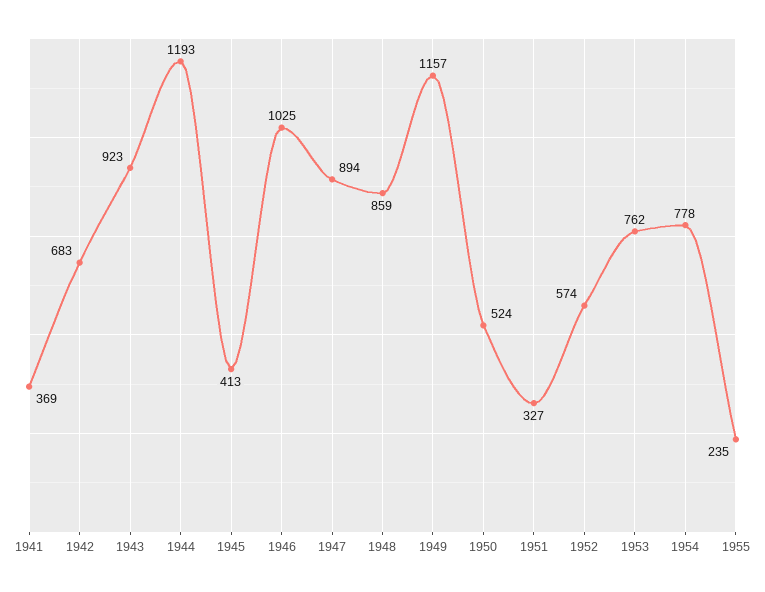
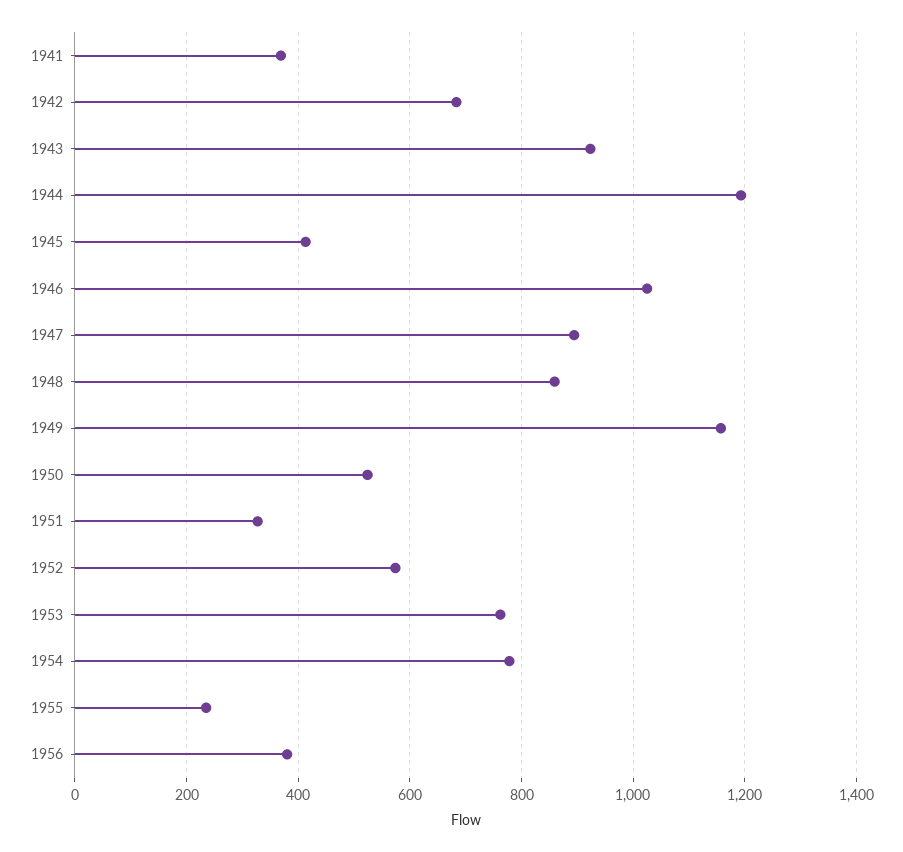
1956: none -> 380

